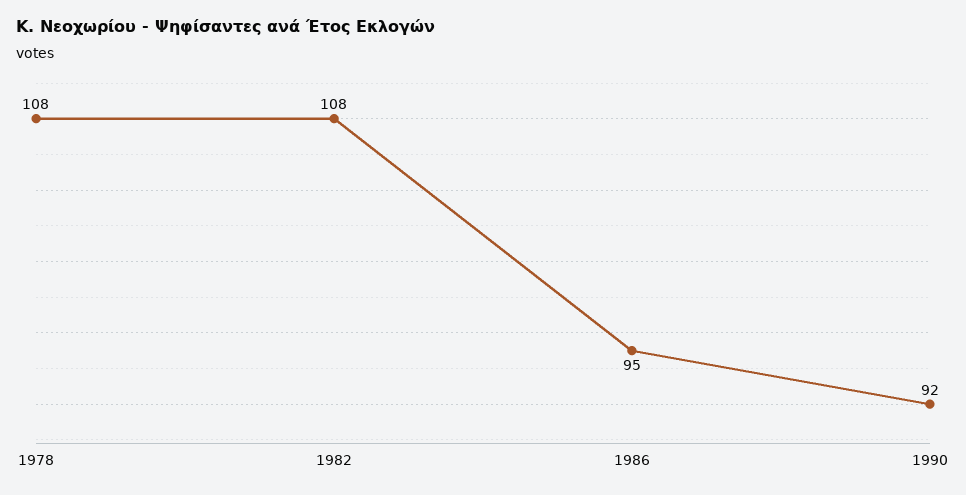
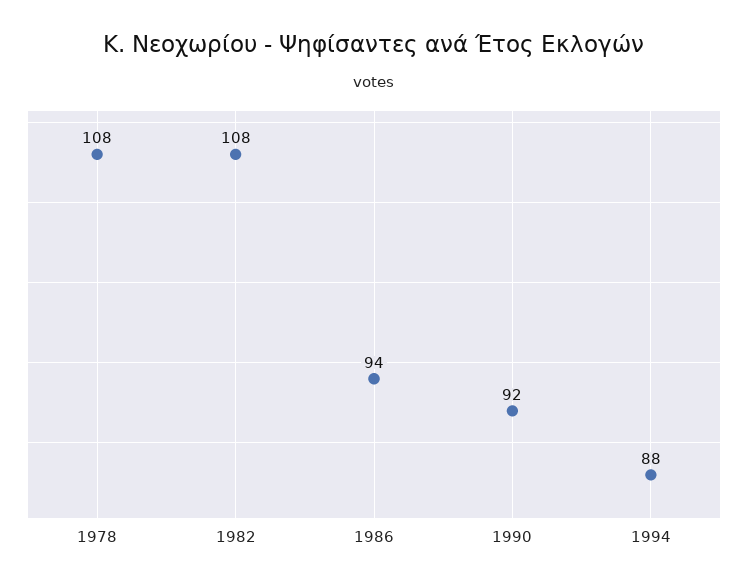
1986: 95 -> 94
1994: none -> 88

